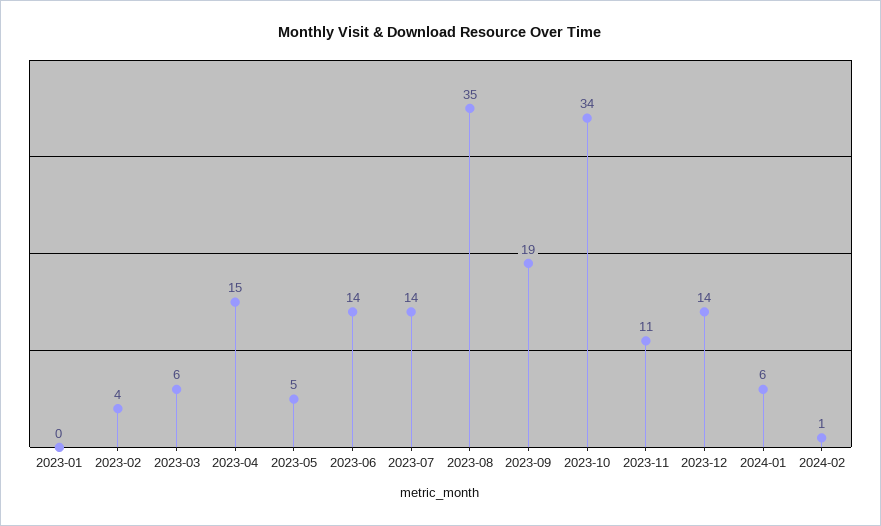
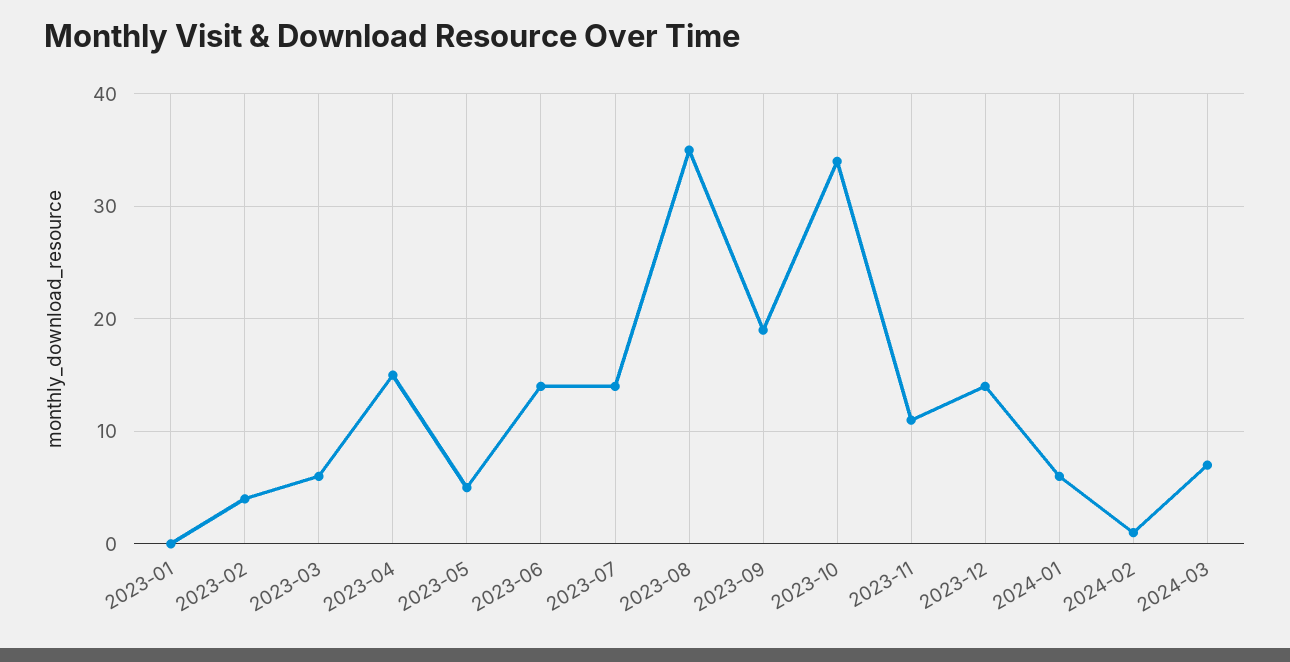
2024-03: none -> 7

